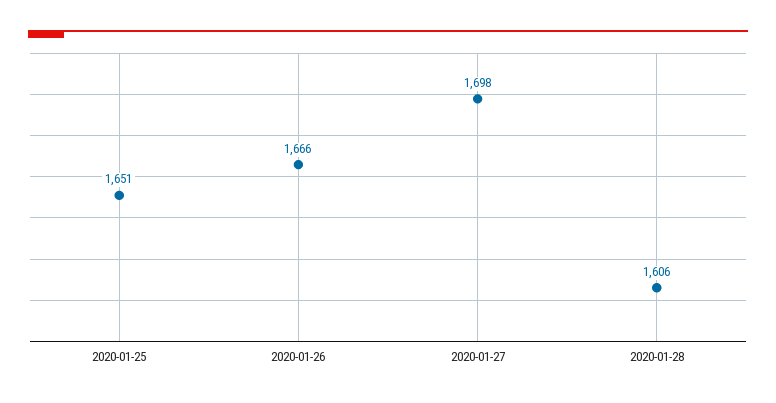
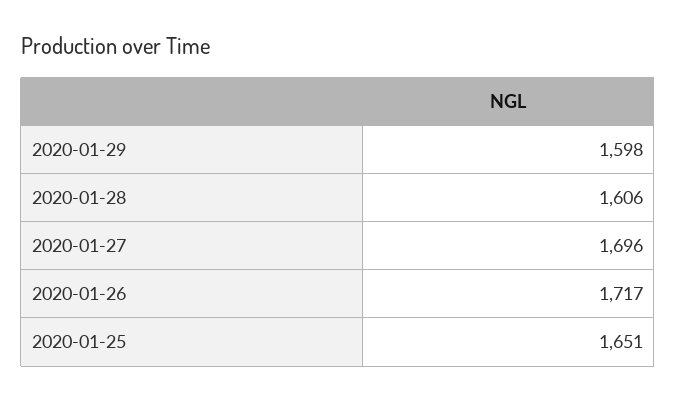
2020-01-26: 1666 -> 1717
2020-01-27: 1698 -> 1696
2020-01-29: none -> 1598

